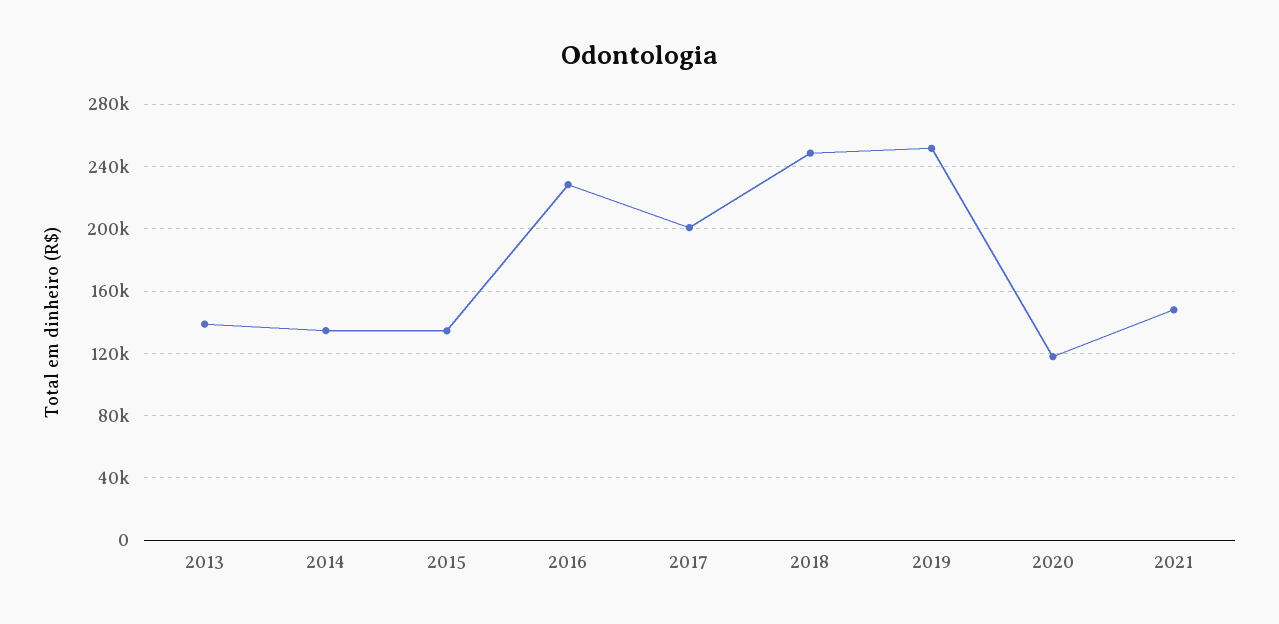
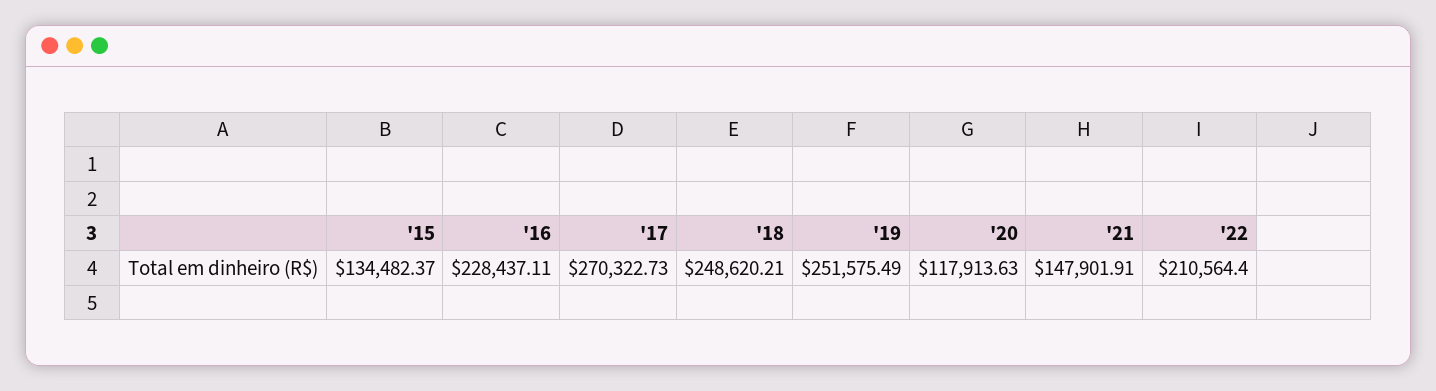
2013: 140000 -> none
2014: 135000 -> none
2017: 200000 -> 270322.73
'22: none -> 210564.4

